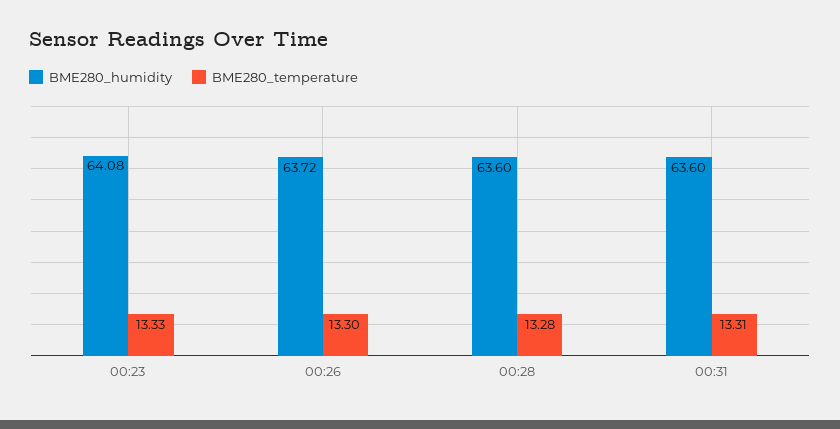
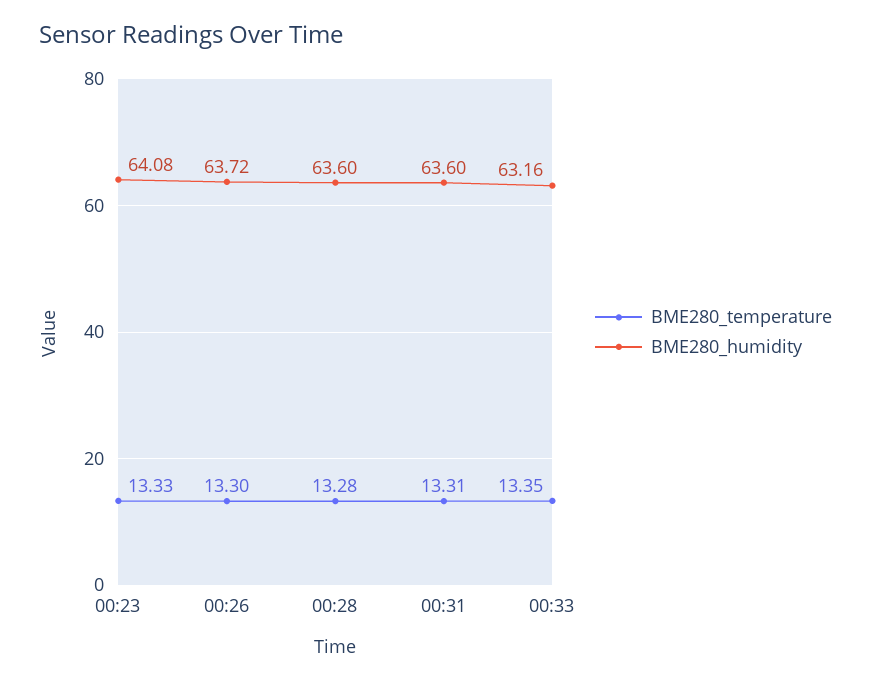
BME280_temperature, 00:33: none -> 13.35
BME280_humidity, 00:33: none -> 63.16

